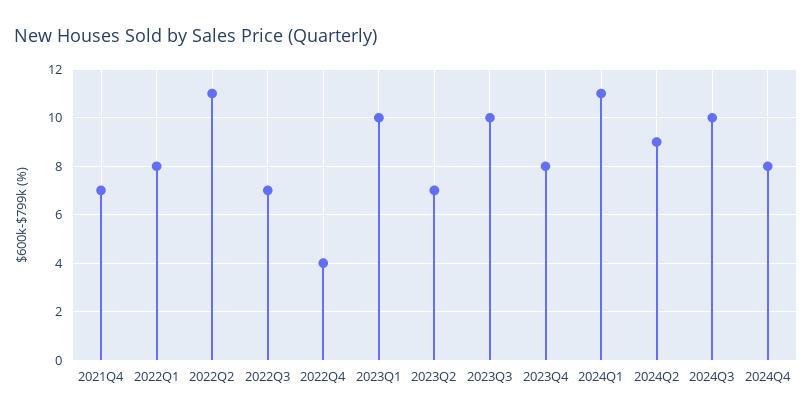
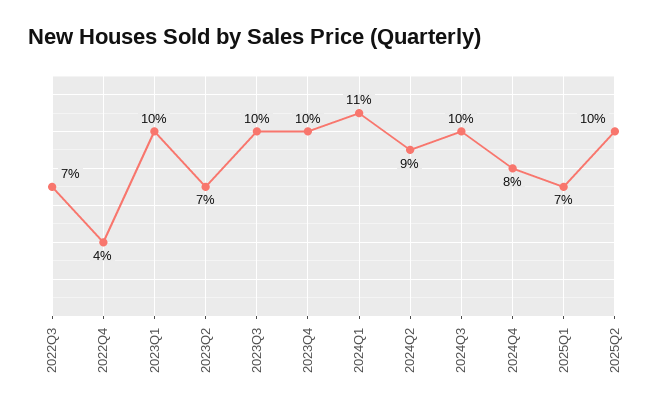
2021Q4: 7 -> none
2022Q1: 8 -> none
2022Q2: 11 -> none
2023Q4: 8 -> 10
2025Q1: none -> 7
2025Q2: none -> 10

